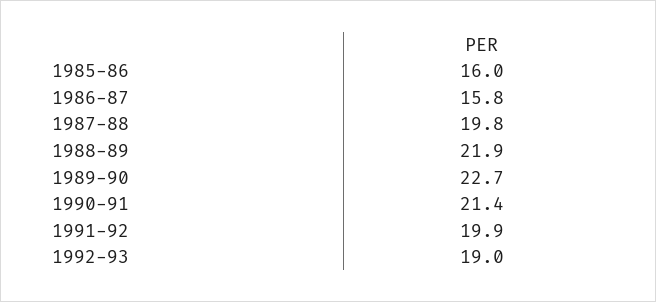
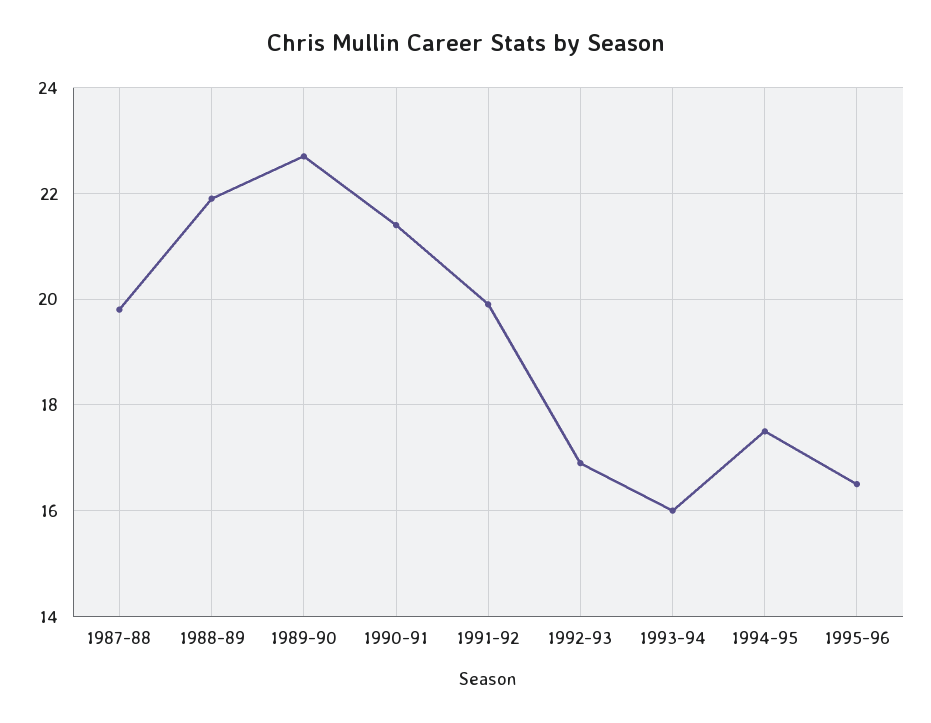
1985-86: 16 -> none
1986-87: 15.8 -> none
1992-93: 19 -> 17
1993-94: none -> 16
1994-95: none -> 17.5
1995-96: none -> 16.5

